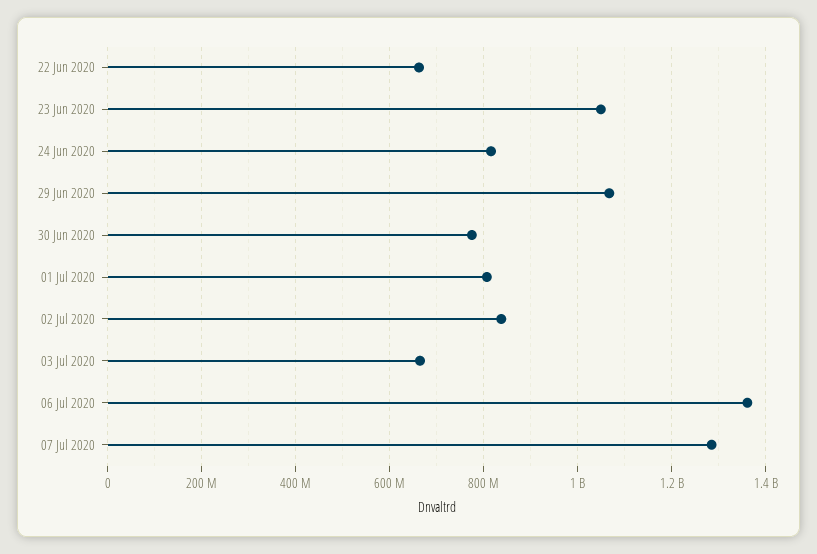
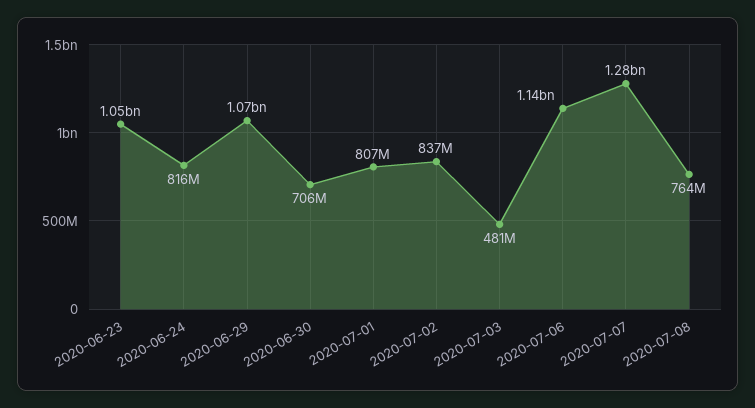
22 Jun 2020: 660000000 -> none
30 Jun 2020: 780000000 -> 706000000
03 Jul 2020: 660000000 -> 481000000
06 Jul 2020: 1360000000 -> 1140000000
2020-07-08: none -> 764000000

